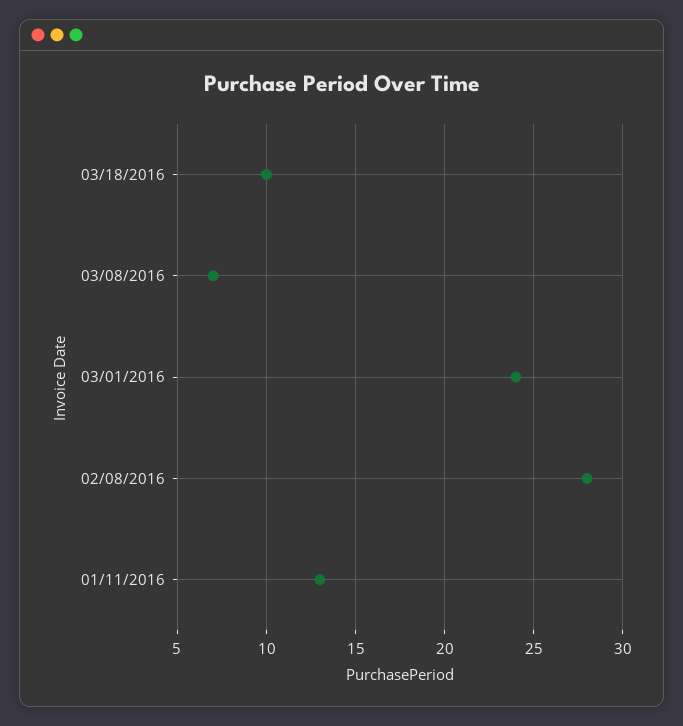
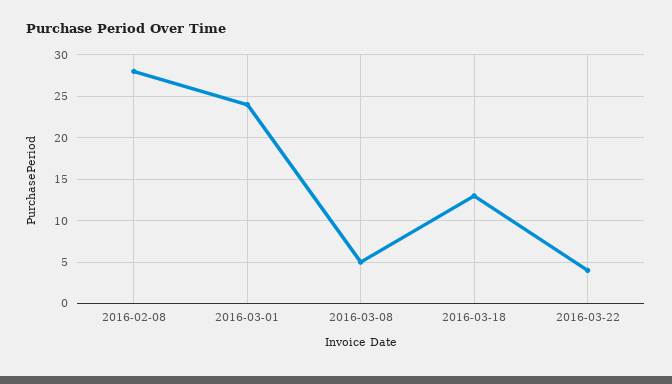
03/18/2016: 10 -> 13
03/08/2016: 7 -> 5
01/11/2016: 13 -> none
2016-03-22: none -> 4

